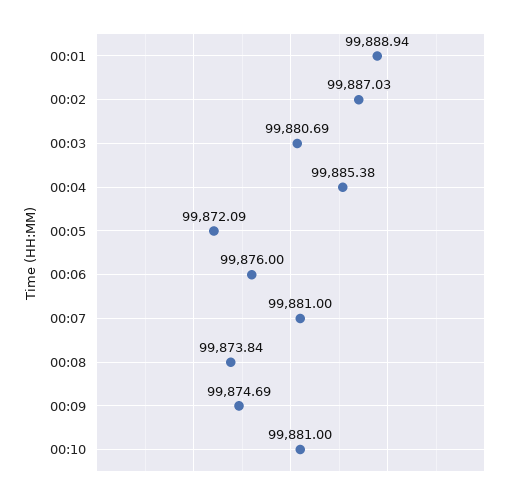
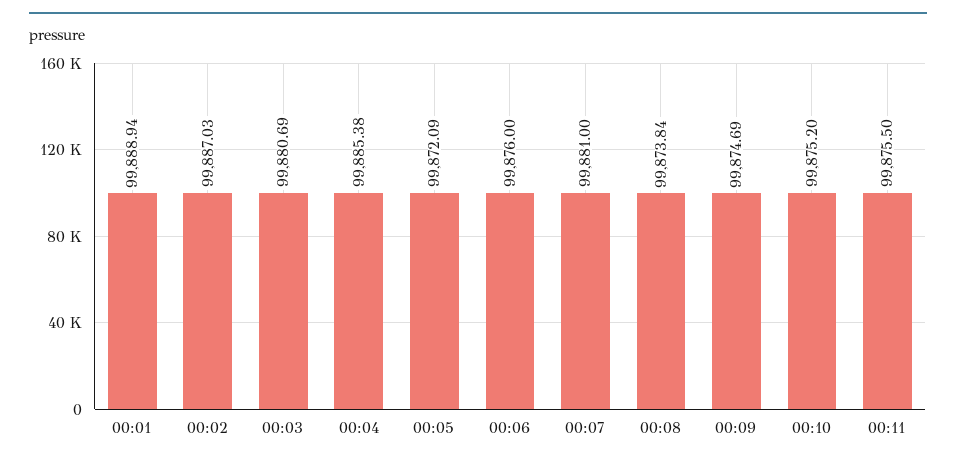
00:10: 99881 -> 99875.2
00:11: none -> 99875.5

